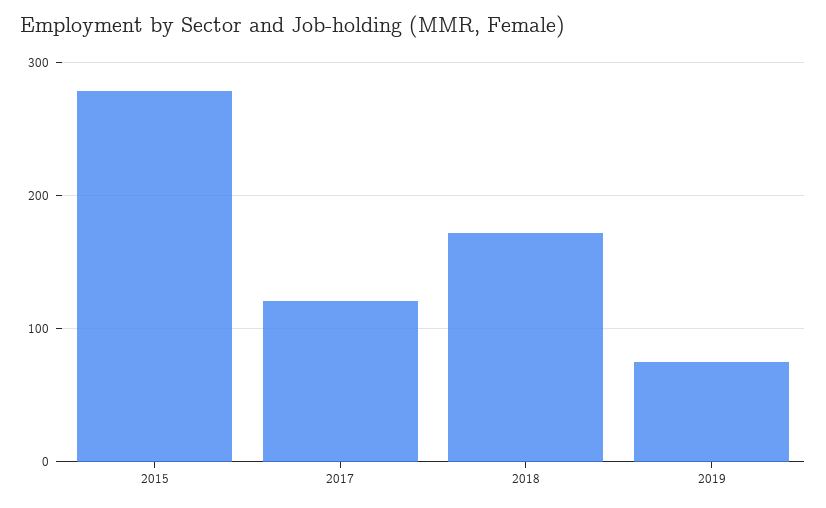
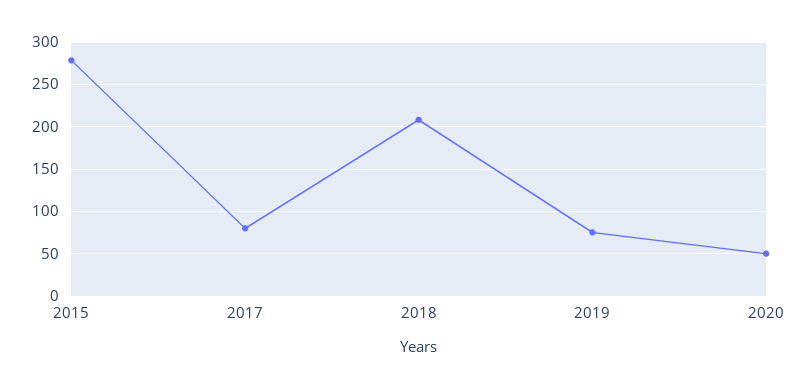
2017: 120 -> 80
2018: 170 -> 210
2020: none -> 50

